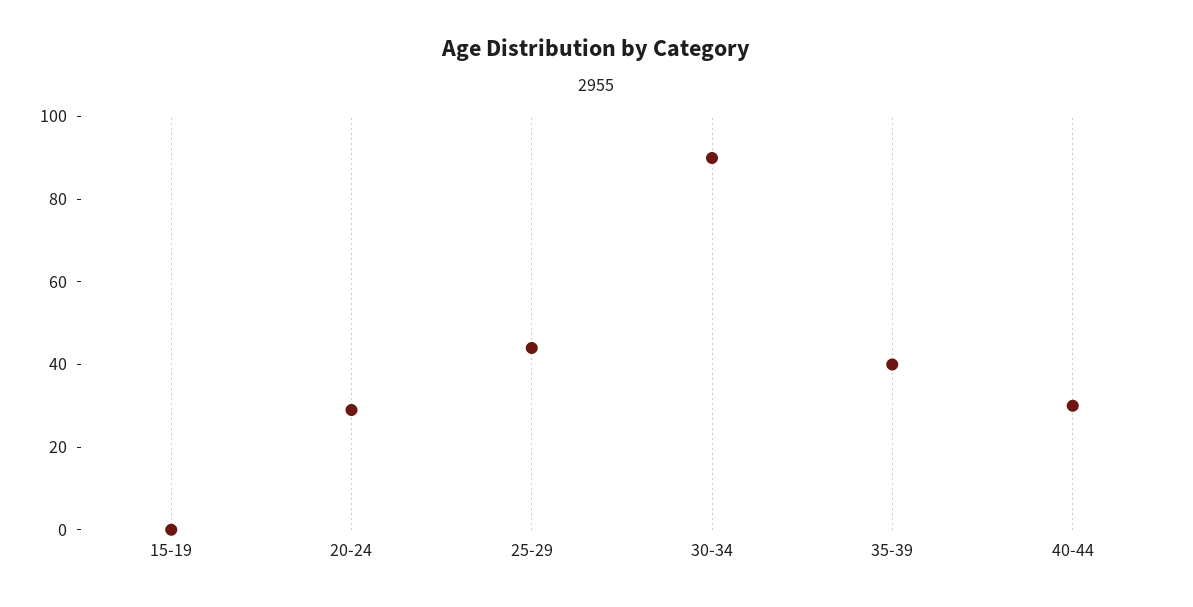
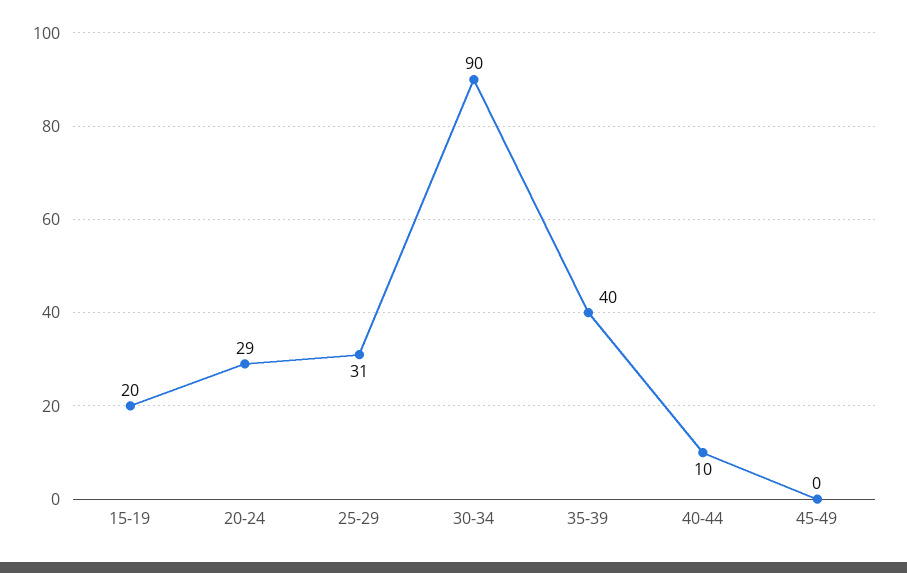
15-19: 0 -> 20
25-29: 45 -> 31
40-44: 30 -> 10
45-49: none -> 0

